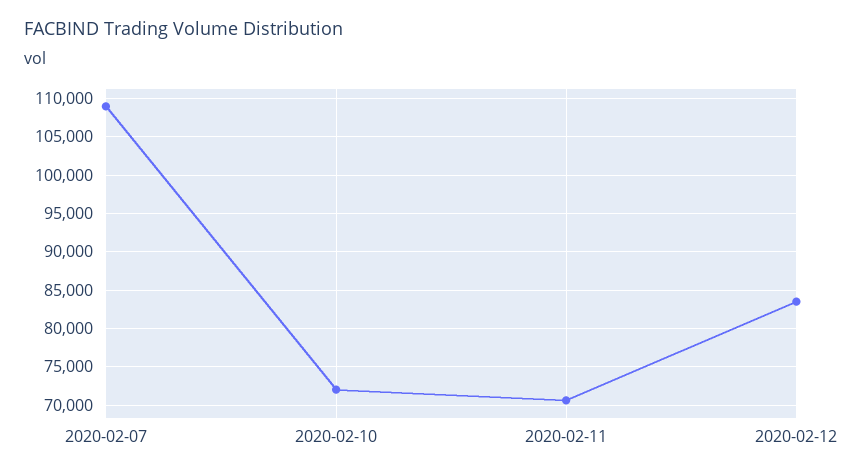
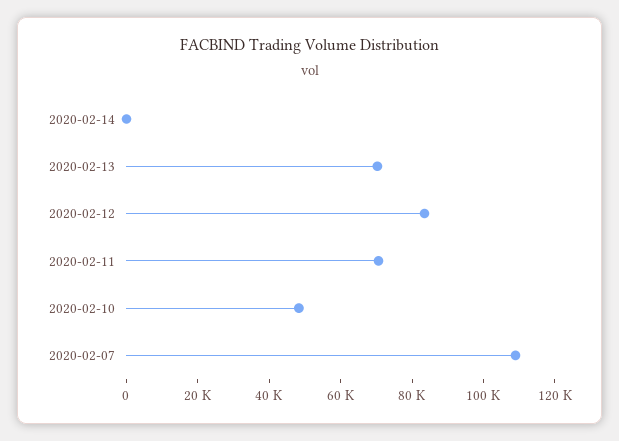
2020-02-10: 72000 -> 50000
2020-02-14: none -> 0
2020-02-13: none -> 70000

